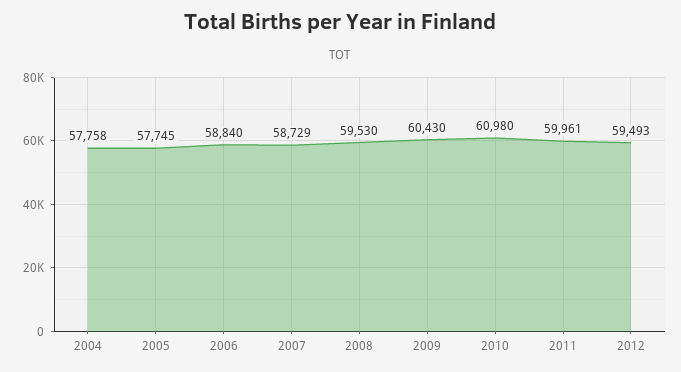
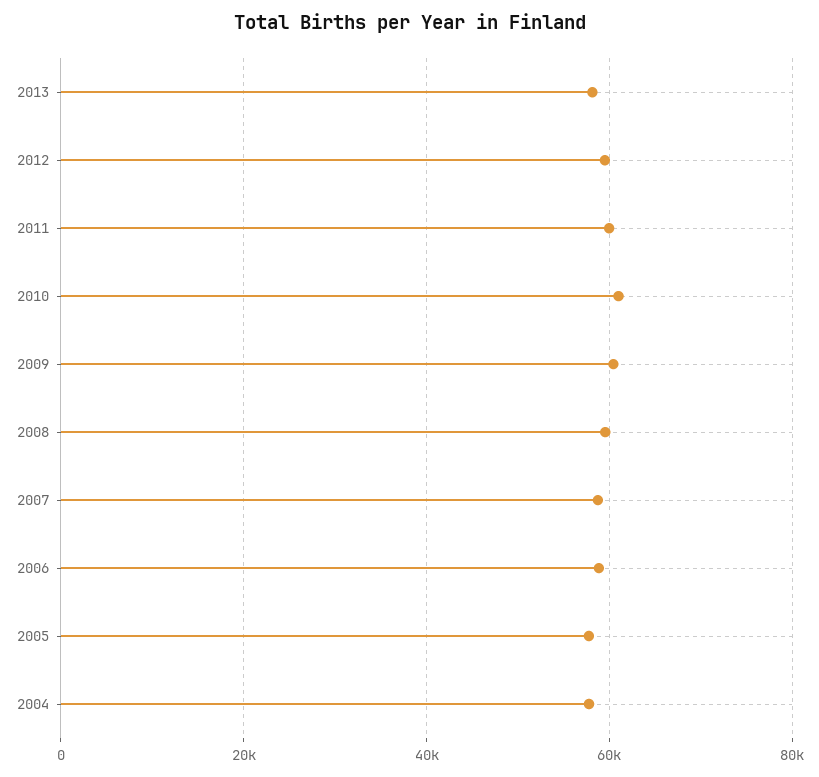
2013: none -> 58000

